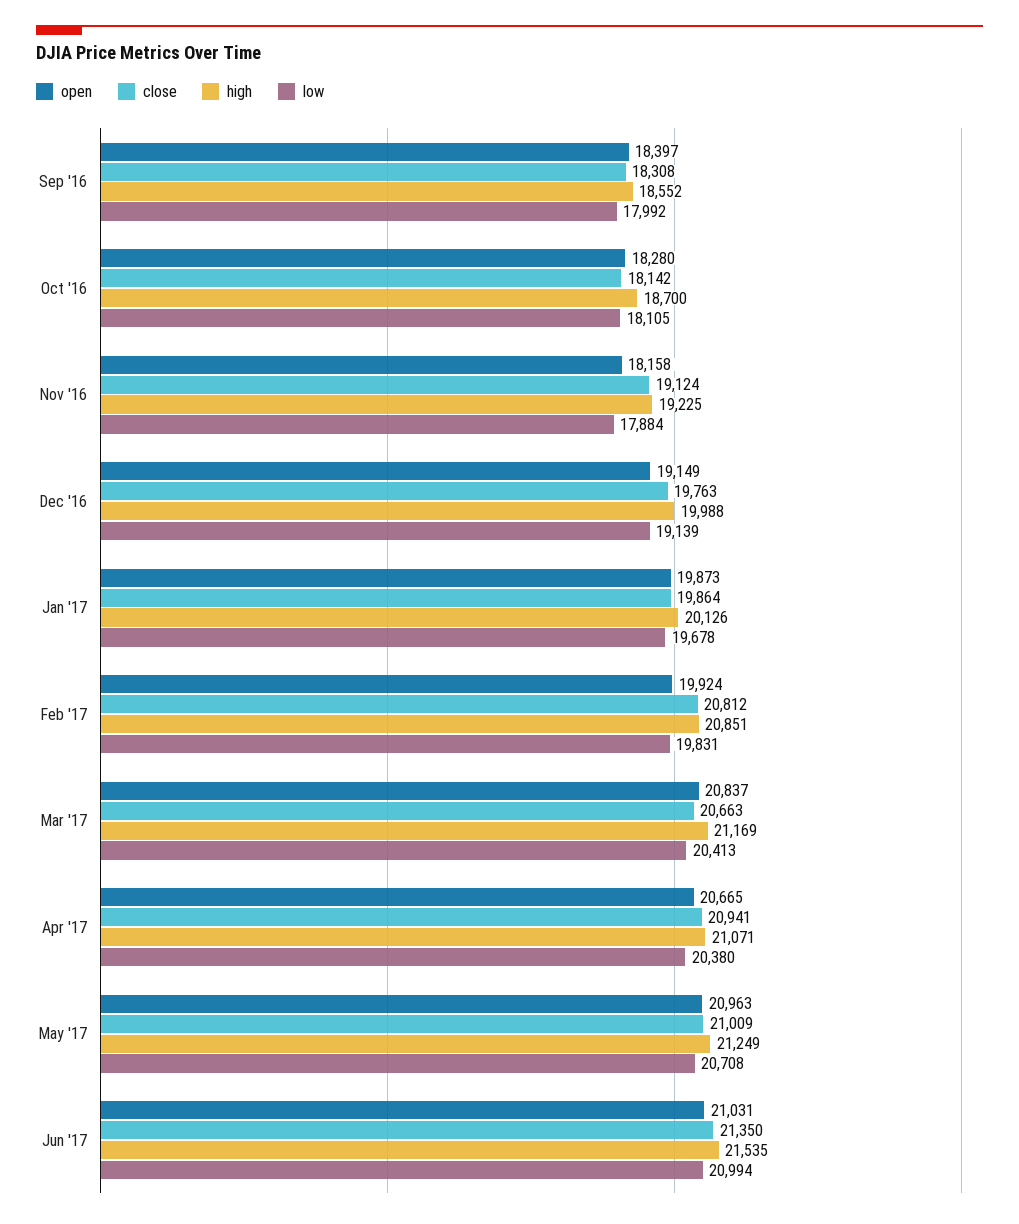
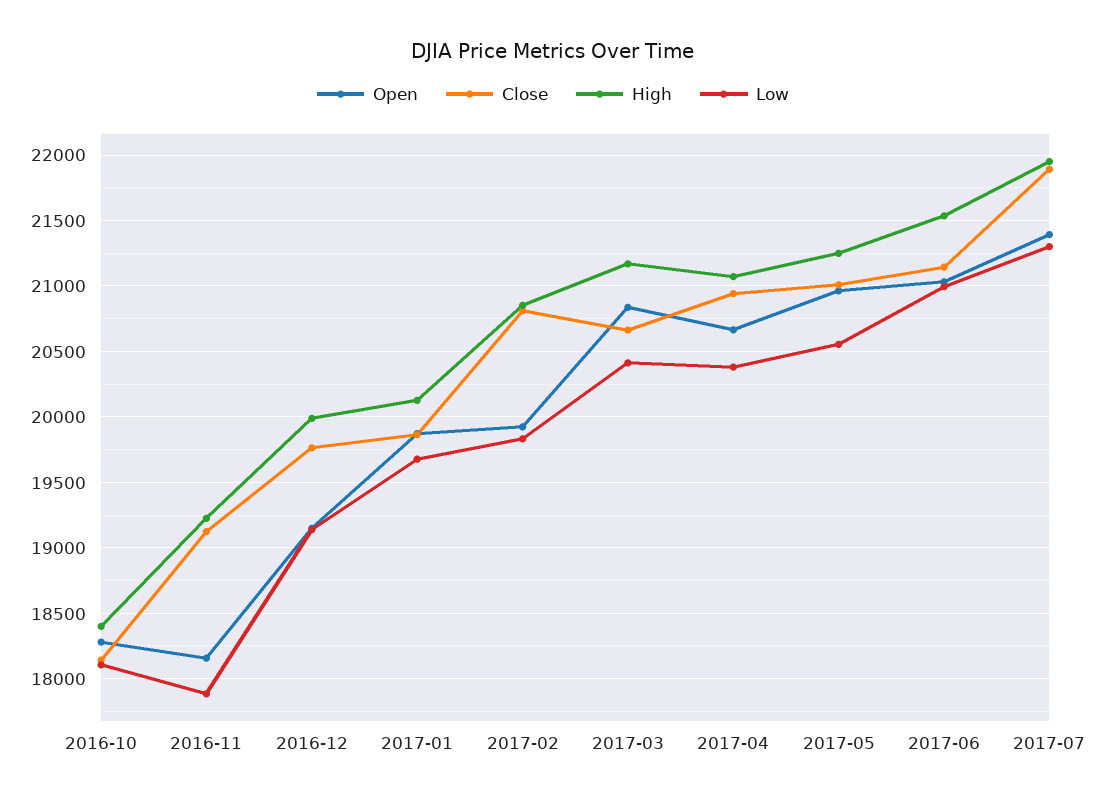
open, Sep '16: 18397 -> none
close, Sep '16: 18308 -> none
high, Sep '16: 18552 -> none
low, Sep '16: 17992 -> none
high, Oct '16: 18700 -> 18400
low, May '17: 20708 -> 20550
close, Jun '17: 21350 -> 21150
open, 2017-07: none -> 21400
close, 2017-07: none -> 21900
high, 2017-07: none -> 21950
low, 2017-07: none -> 21300

